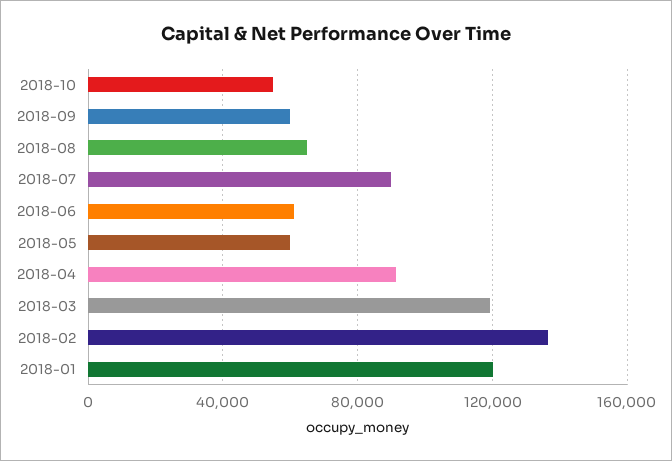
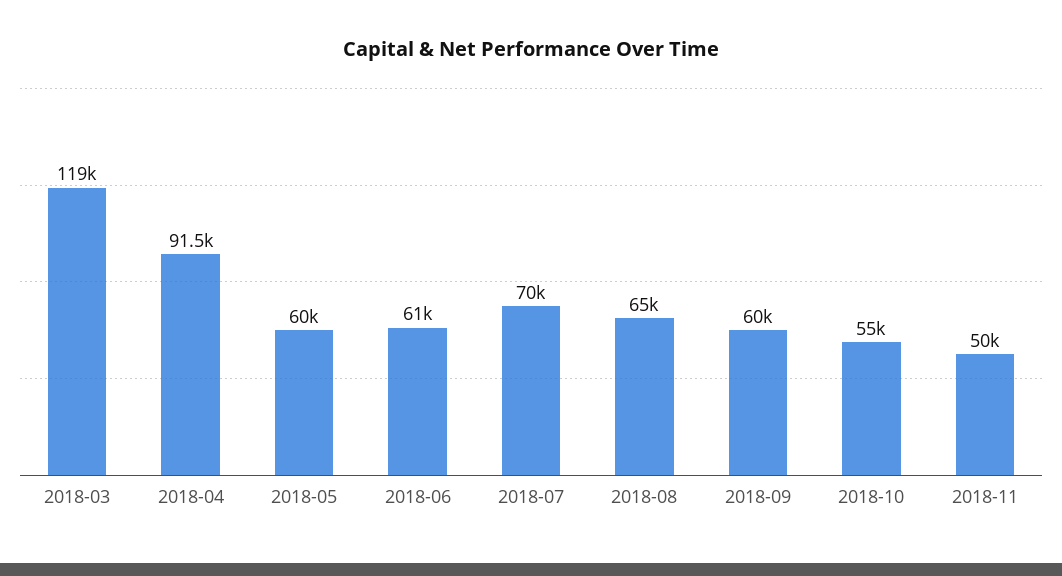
2018-07: 90000 -> 70000
2018-02: 135000 -> none
2018-01: 120000 -> none
2018-11: none -> 50000

